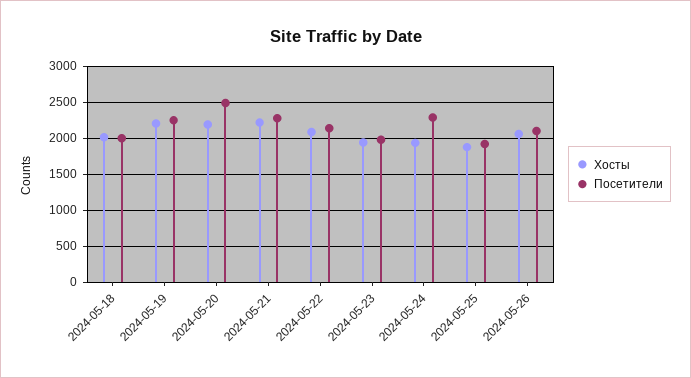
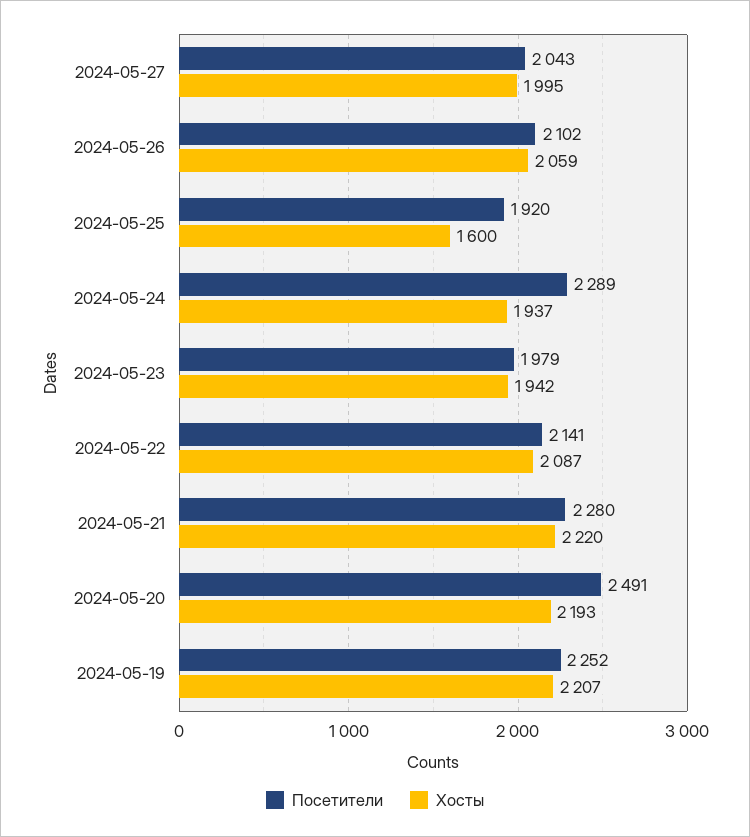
Хосты, 2024-05-18: 2000 -> none
Посетители, 2024-05-18: 2000 -> none
Хосты, 2024-05-25: 1900 -> 1600
Посетители, 2024-05-27: none -> 2043
Хосты, 2024-05-27: none -> 1995

